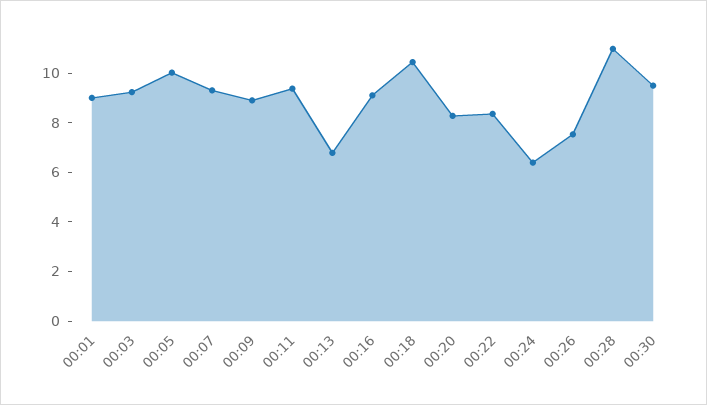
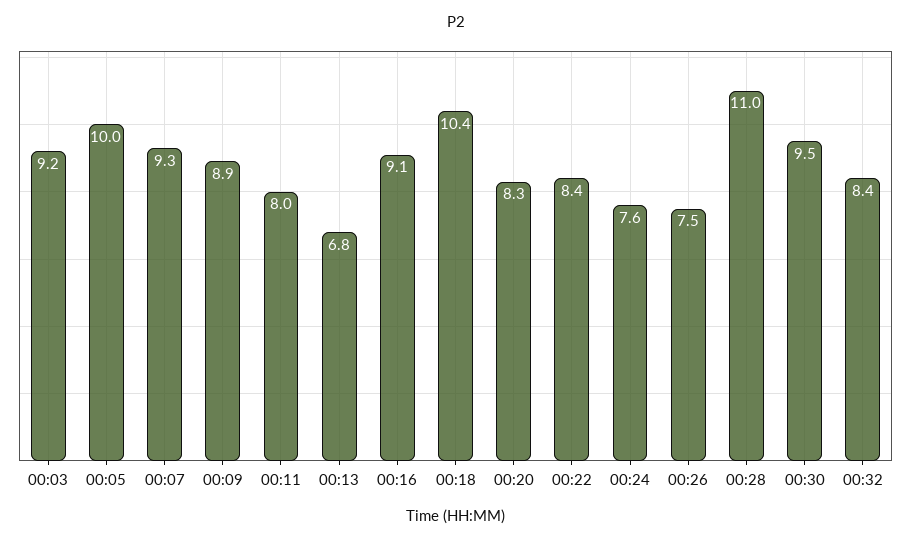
00:01: 9 -> none
00:11: 9.5 -> 8
00:24: 6.5 -> 7.6
00:32: none -> 8.4

